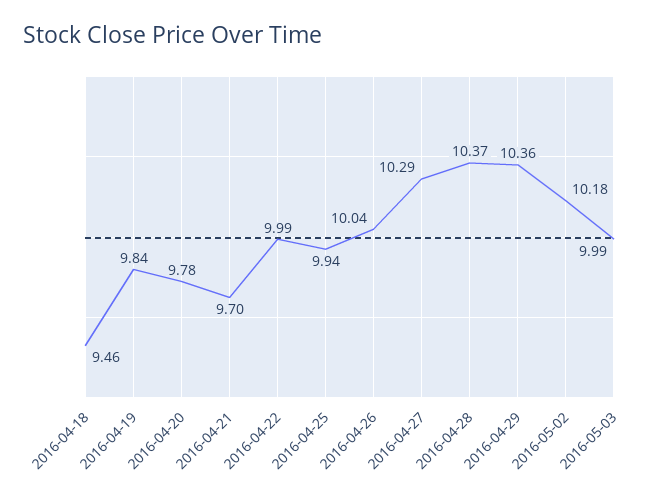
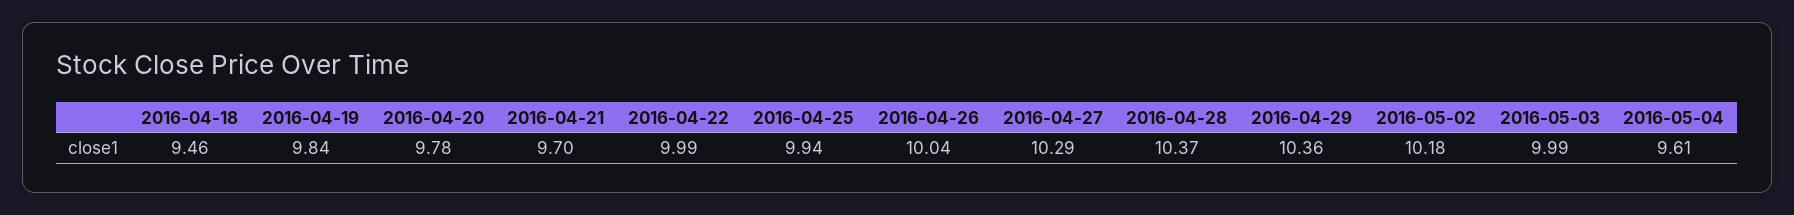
2016-05-04: none -> 9.61

